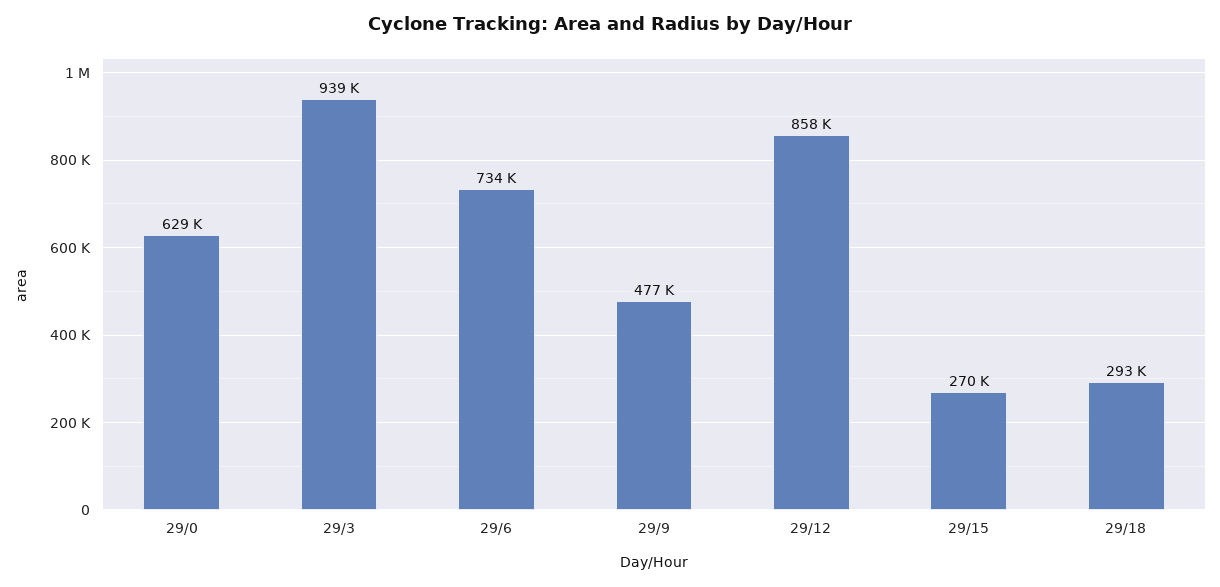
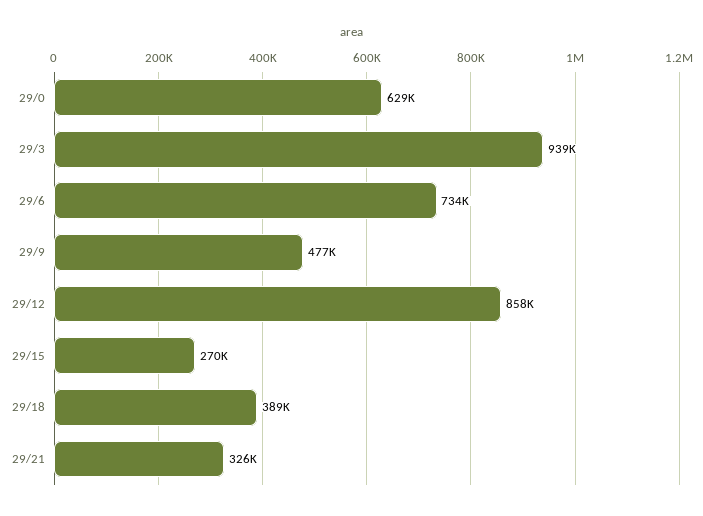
29/18: 293000 -> 389000
29/21: none -> 326000

